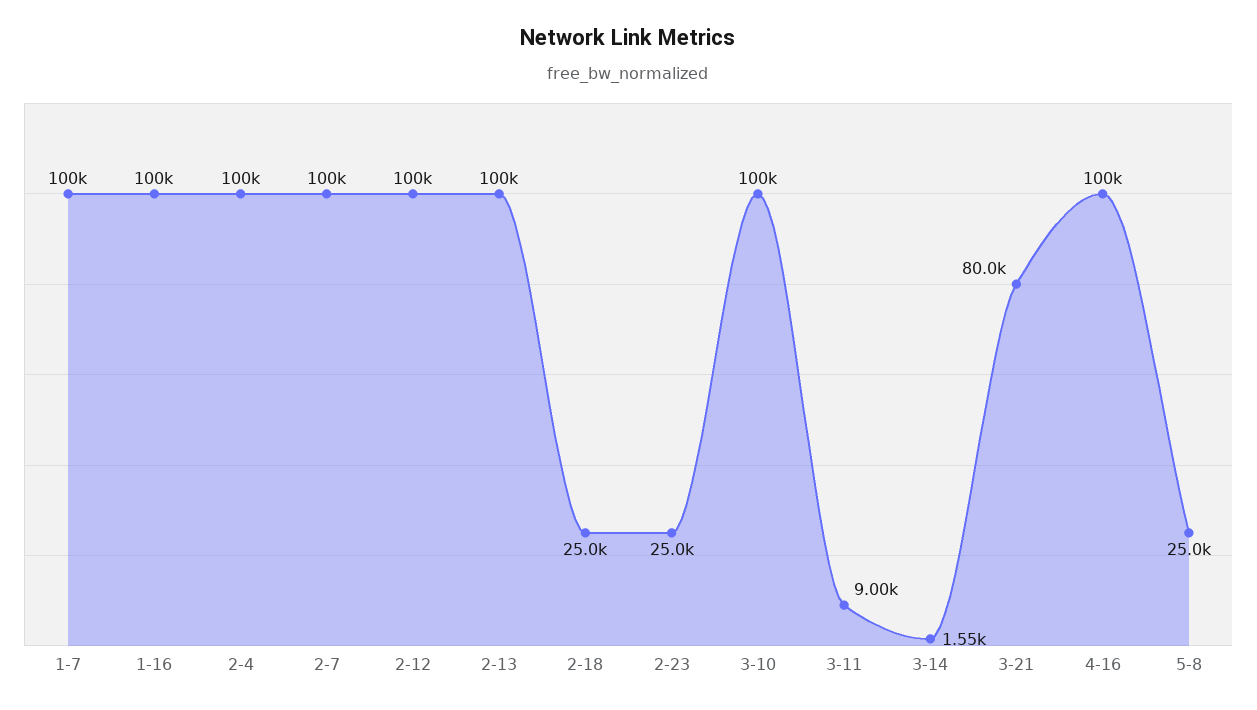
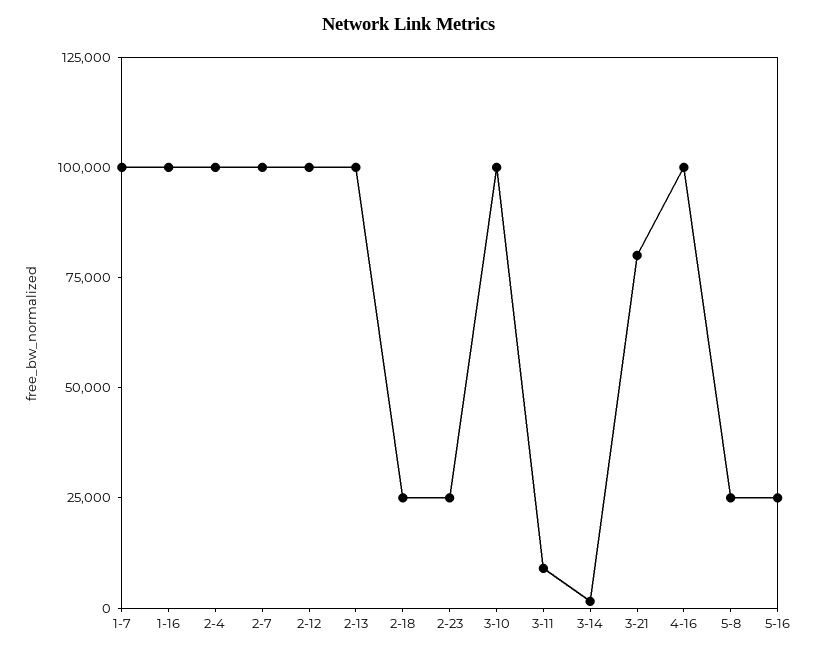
5-16: none -> 25000

